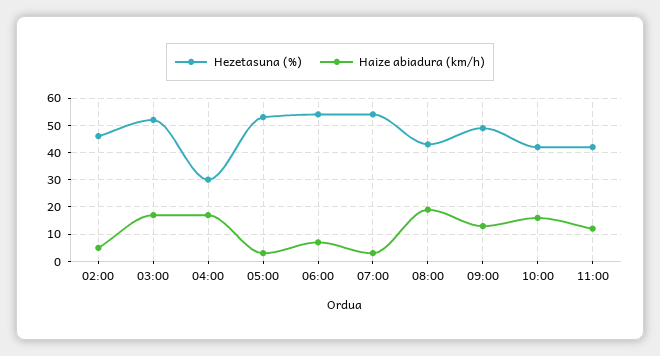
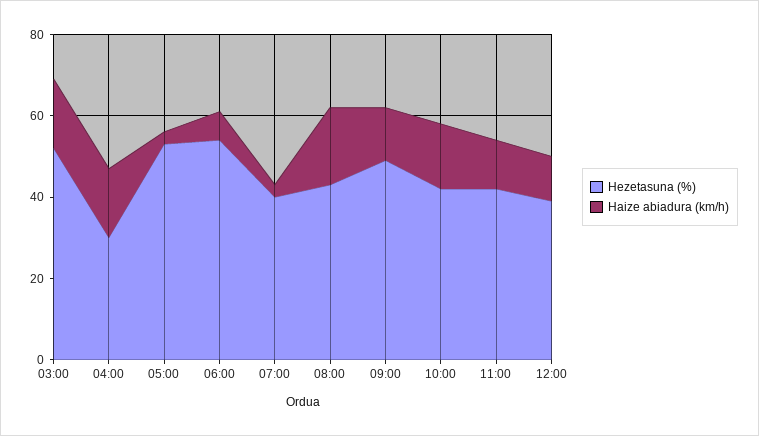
Hezetasuna (%), 02:00: 45 -> none
Haize abiadura (km/h), 02:00: 5 -> none
Hezetasuna (%), 07:00: 55 -> 40
Hezetasuna (%), 12:00: none -> 40
Haize abiadura (km/h), 12:00: none -> 10

